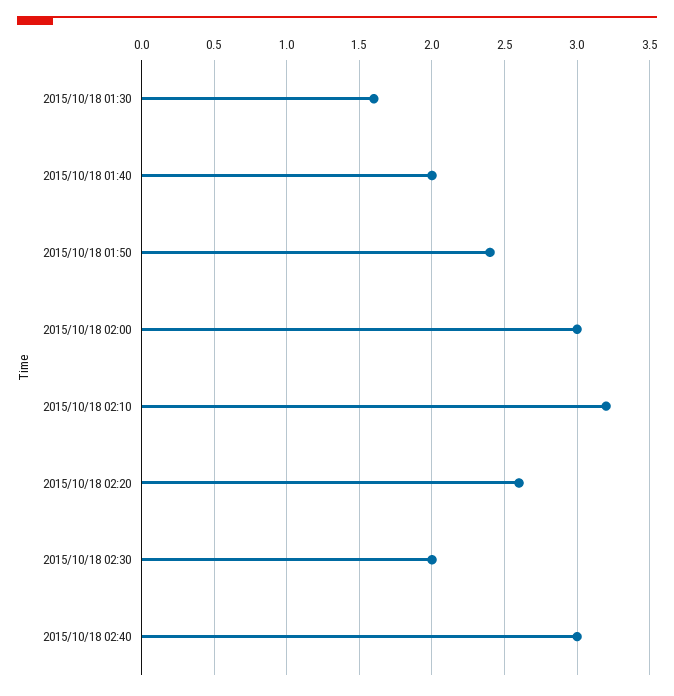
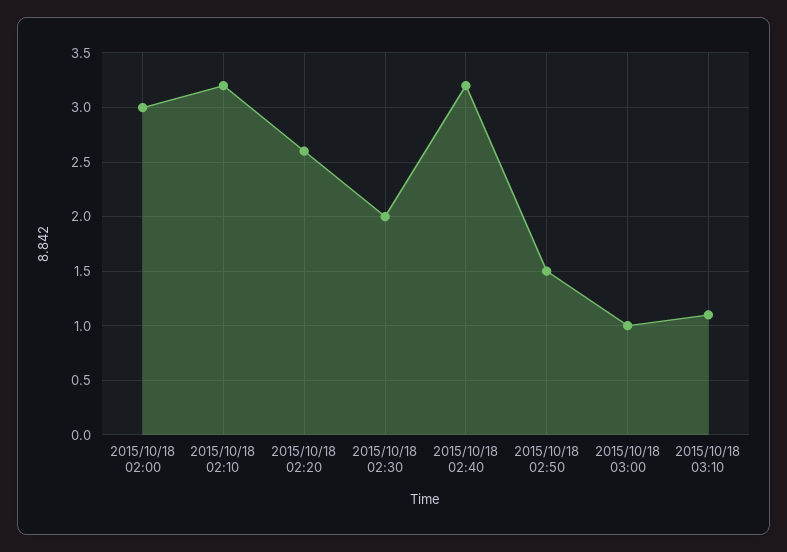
2015/10/18 01:30: 1.6 -> none
2015/10/18 01:40: 2 -> none
2015/10/18 01:50: 2.4 -> none
2015/10/18 02:40: 3 -> 3.2
2015/10/18 02:50: none -> 1.5
2015/10/18 03:00: none -> 1
2015/10/18 03:10: none -> 1.1

